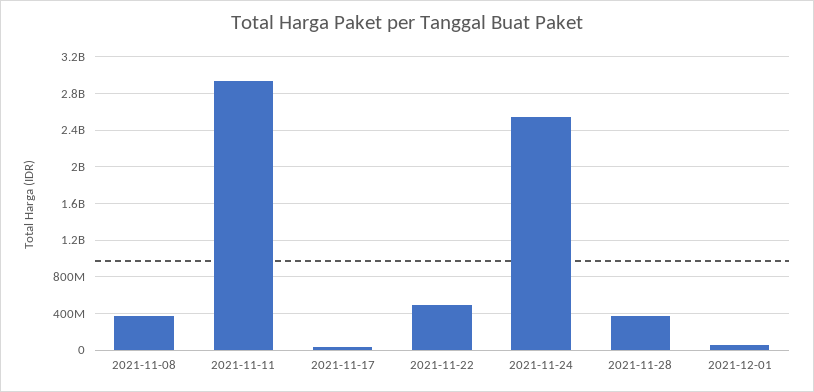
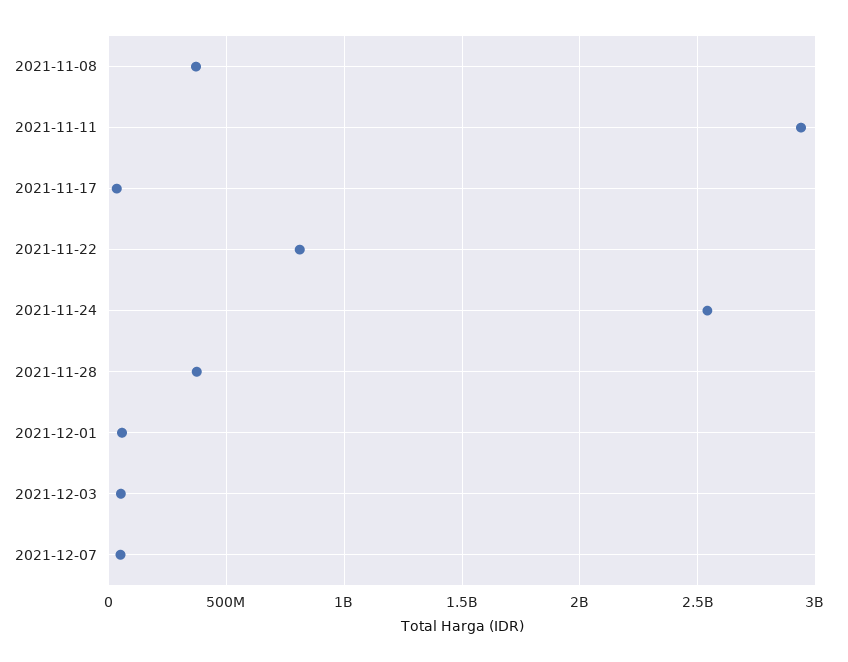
2021-11-22: 500000000 -> 800000000
2021-12-03: none -> 50000000
2021-12-07: none -> 50000000

